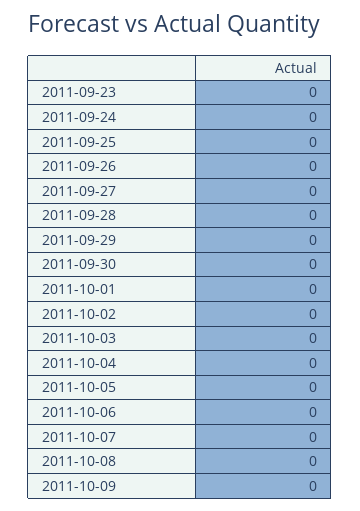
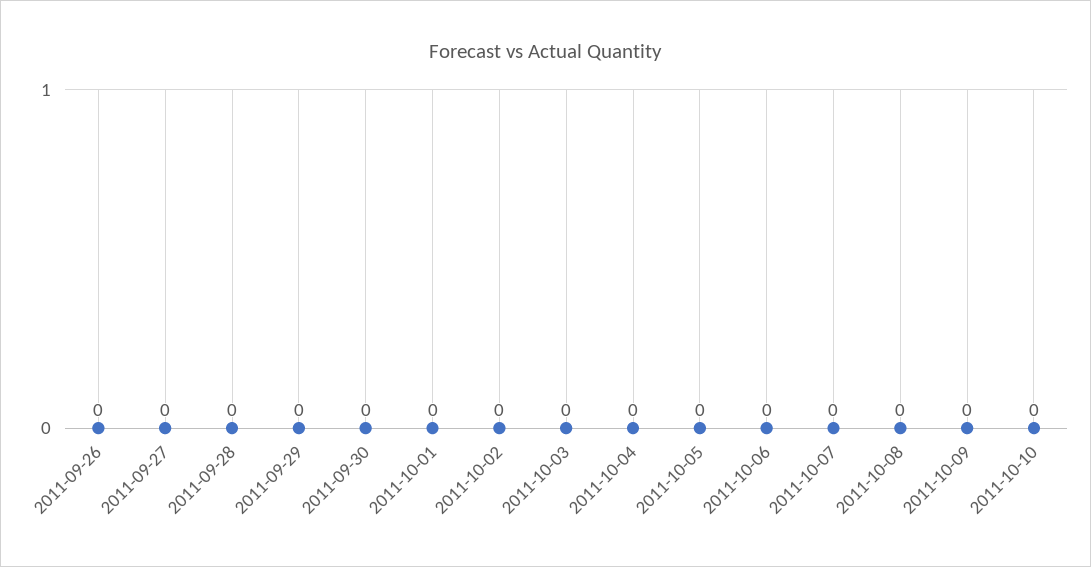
2011-09-23: 0 -> none
2011-09-24: 0 -> none
2011-09-25: 0 -> none
2011-10-10: none -> 0

